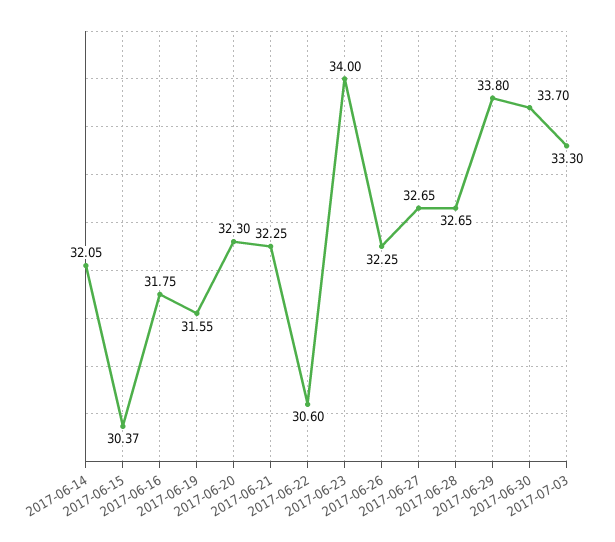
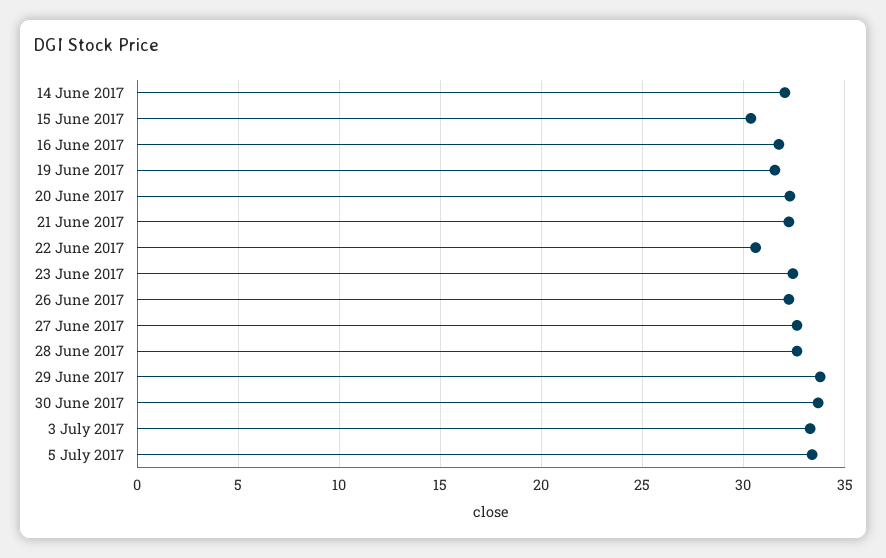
2017-06-23: 34 -> 32.5
5 July 2017: none -> 33.5

